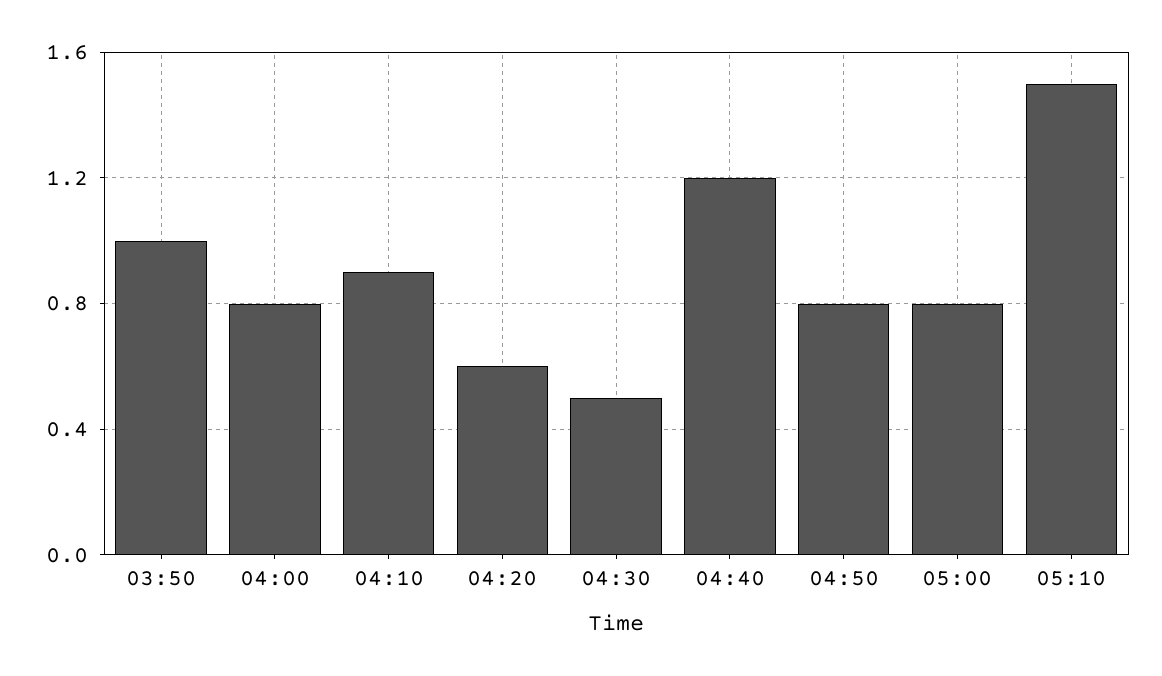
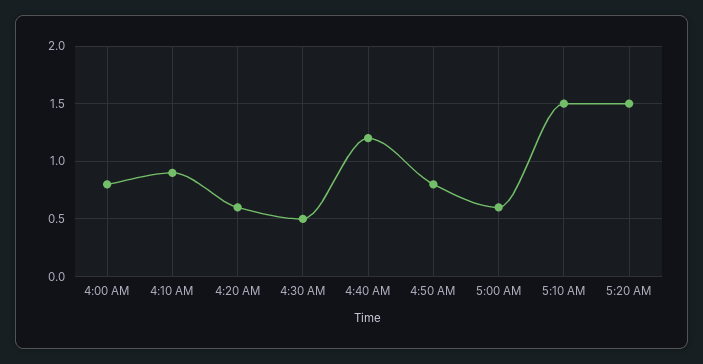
03:50: 1 -> none
05:00: 0.8 -> 0.6
5:20 AM: none -> 1.5

